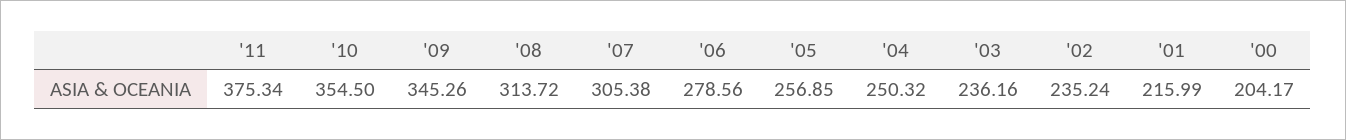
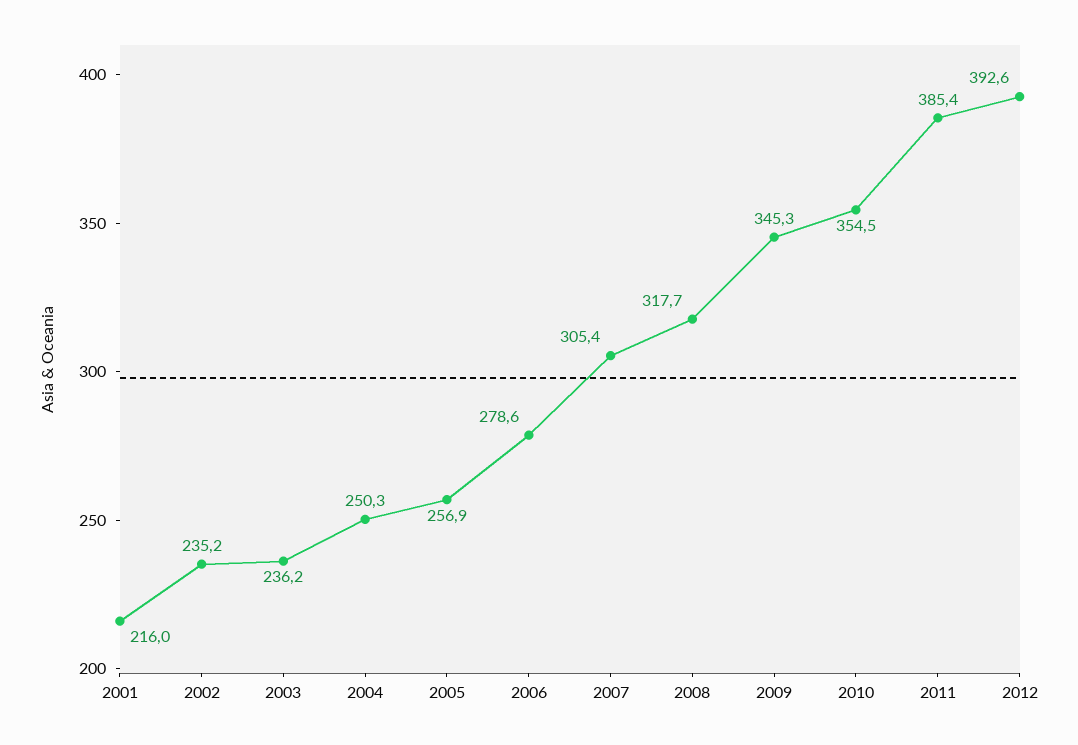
'11: 375.34 -> 385.4
'08: 313.72 -> 317.7
'00: 204.17 -> none
2012: none -> 392.6

